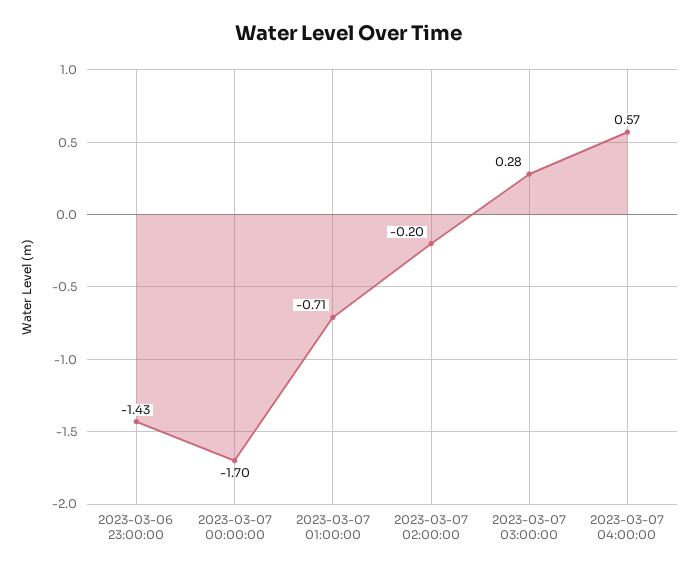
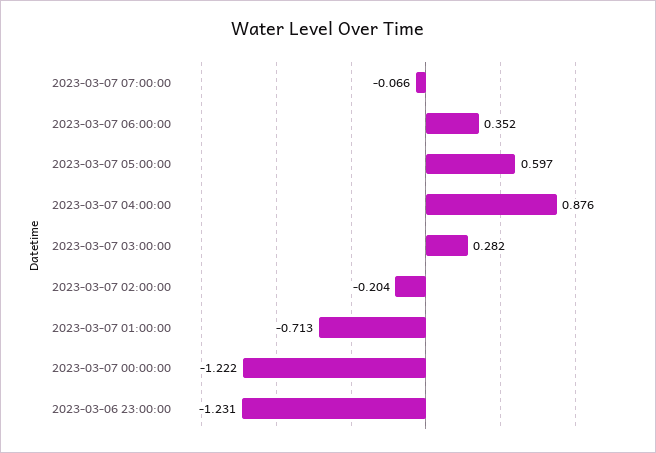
2023-03-06 23:00:00: -1.43 -> -1.231
2023-03-07 00:00:00: -1.7 -> -1.222
2023-03-07 04:00:00: 0.57 -> 0.876
2023-03-07 07:00:00: none -> -0.066
2023-03-07 06:00:00: none -> 0.352
2023-03-07 05:00:00: none -> 0.597

